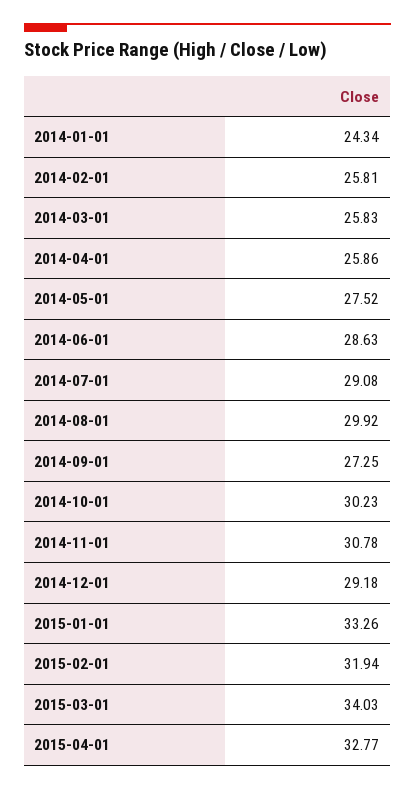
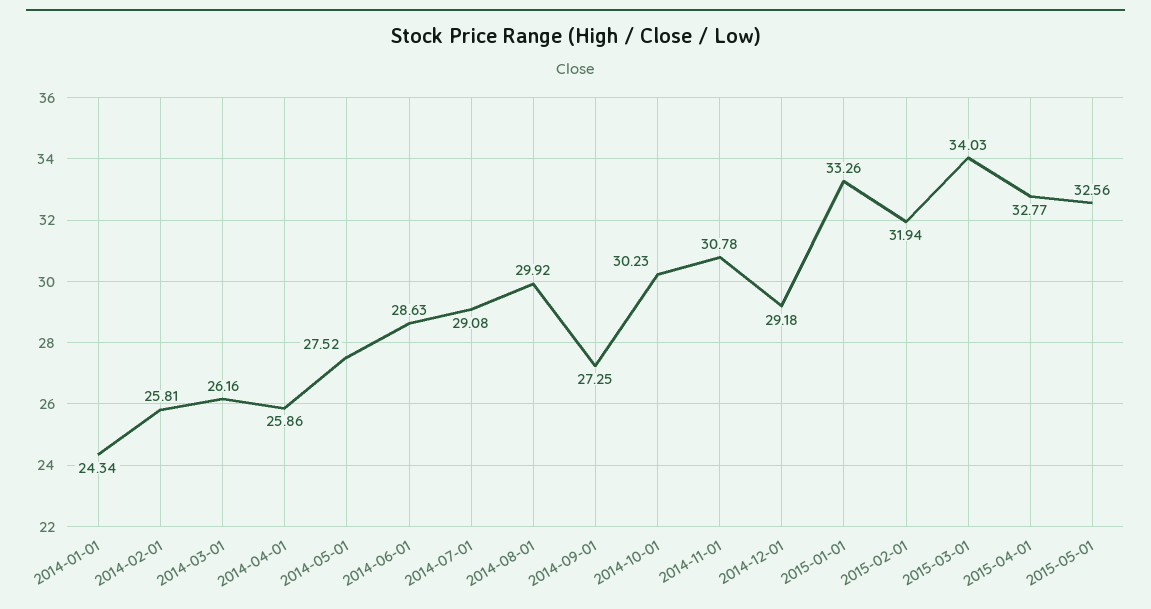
2014-03-01: 25.83 -> 26.16
2015-05-01: none -> 32.56

